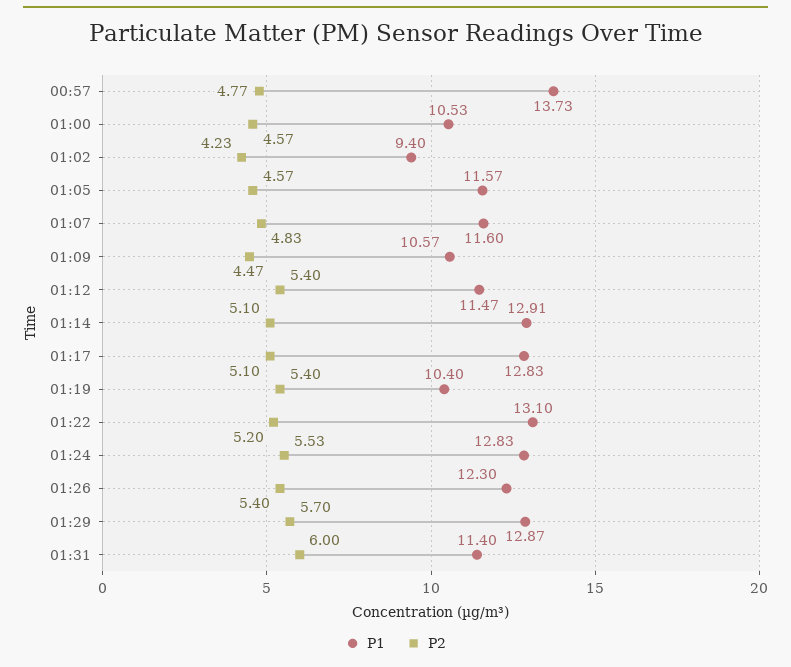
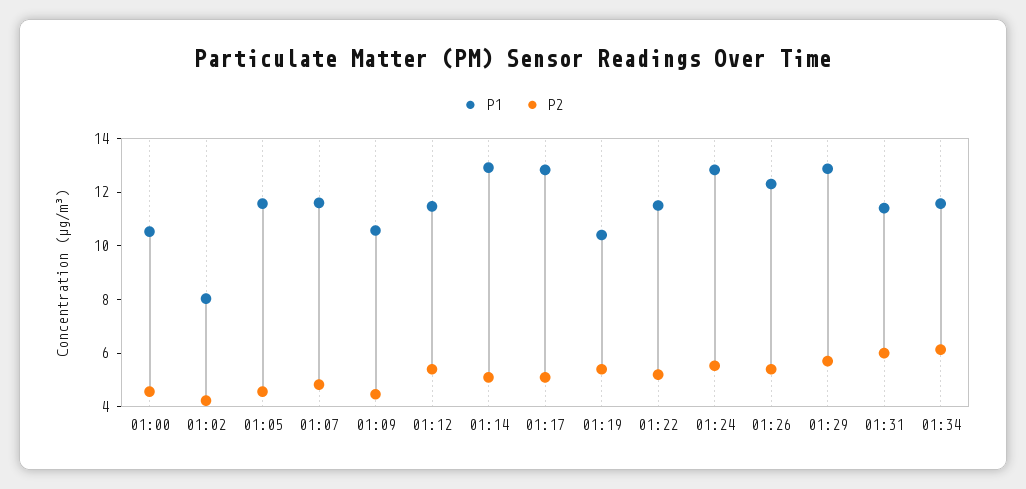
P1, 00:57: 13.73 -> none
P2, 00:57: 4.77 -> none
P1, 01:02: 9.4 -> 8
P1, 01:22: 13.1 -> 11.5
P1, 01:34: none -> 11.5
P2, 01:34: none -> 6

